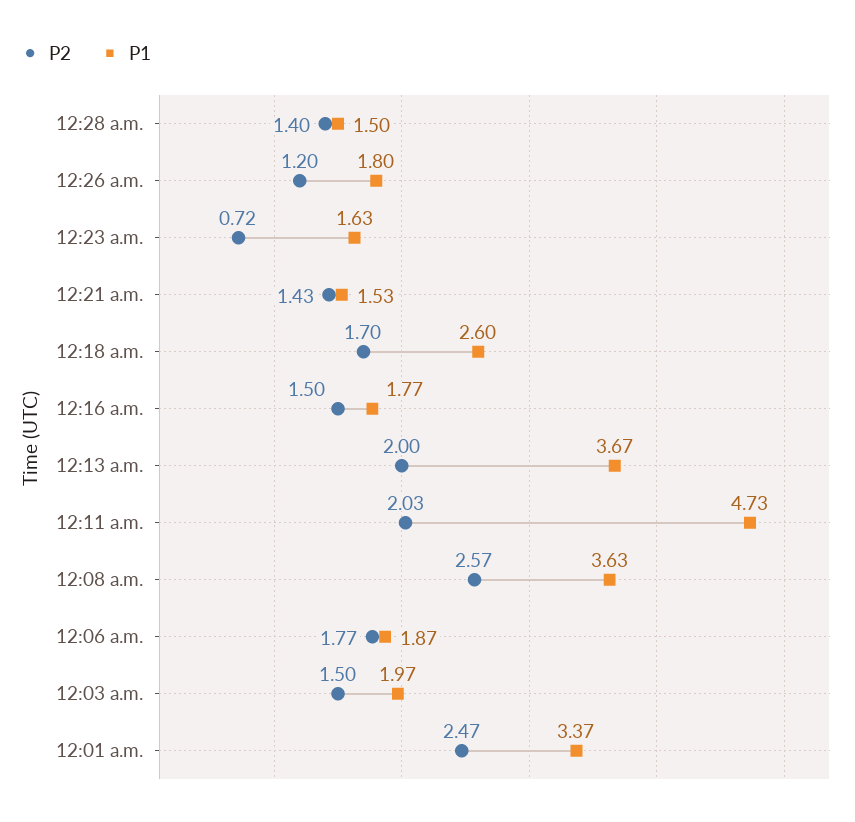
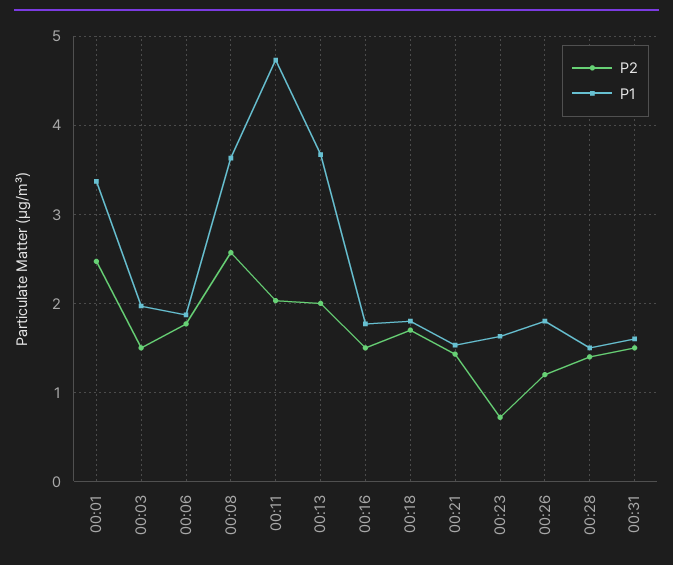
P1, 12:18 a.m.: 2.6 -> 1.8
P2, 00:31: none -> 1.5
P1, 00:31: none -> 1.6

